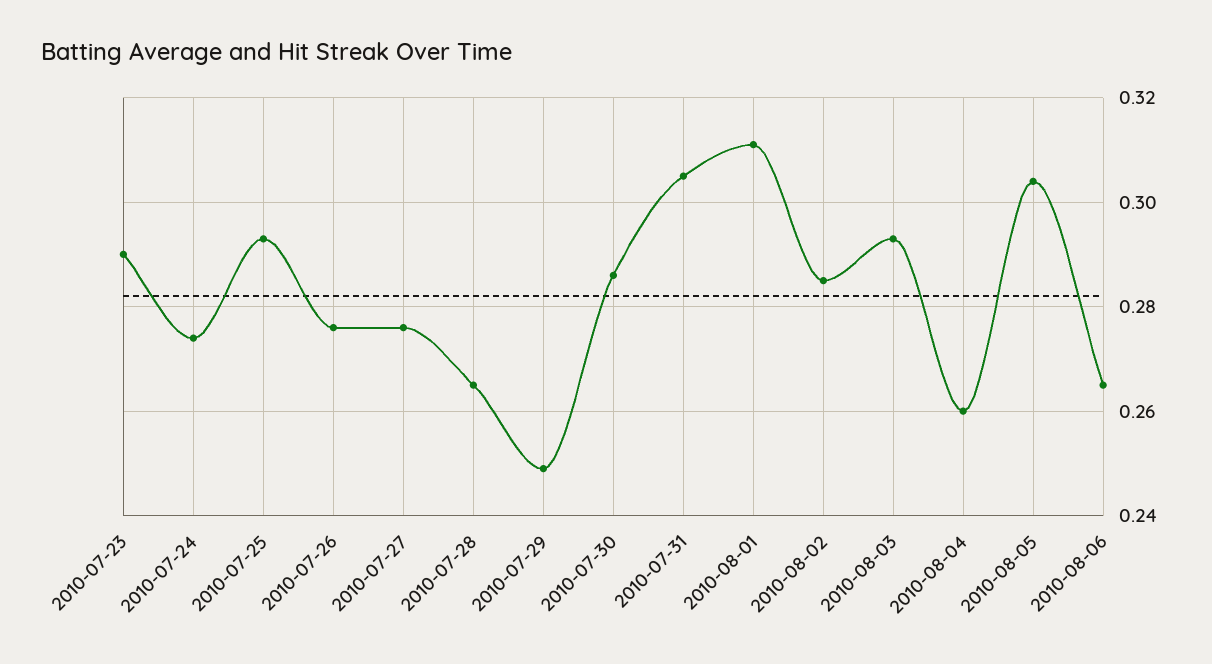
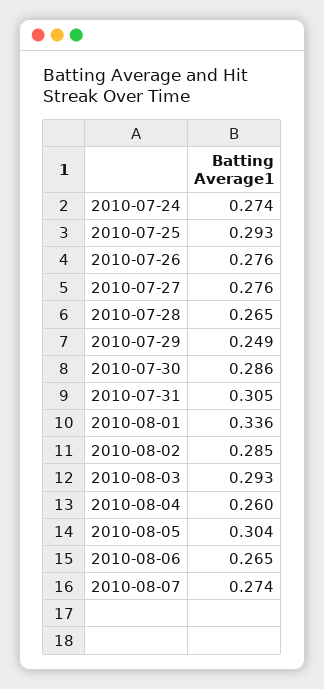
2010-07-23: 0.29 -> none
2010-08-01: 0.31 -> 0.336
2010-08-07: none -> 0.274

